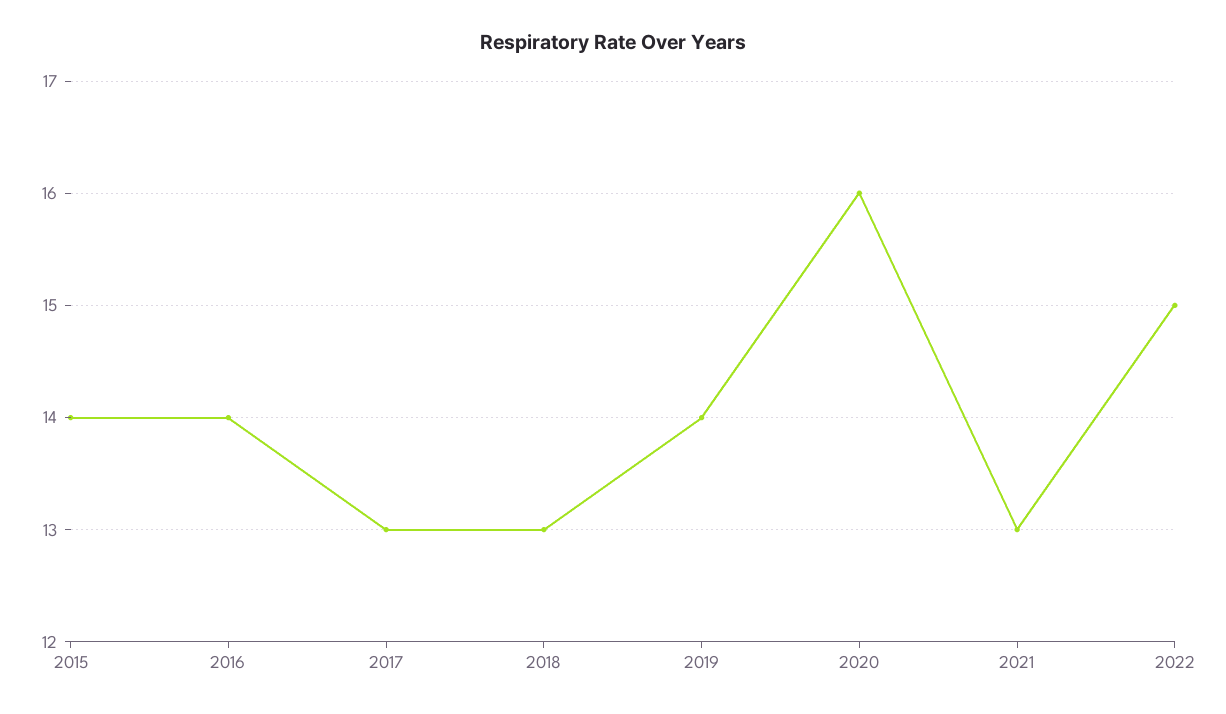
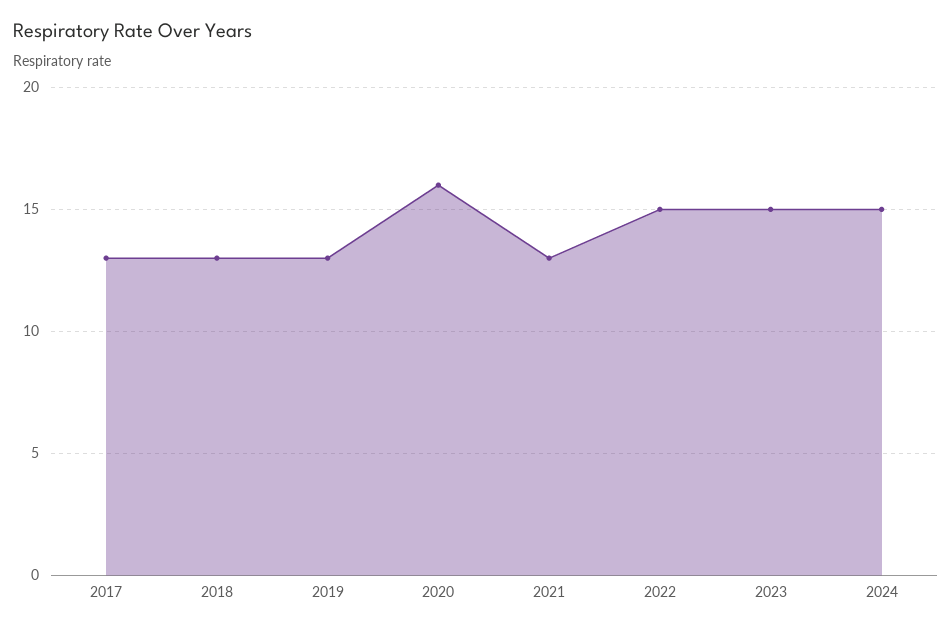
2015: 14 -> none
2016: 14 -> none
2019: 14 -> 13
2023: none -> 15
2024: none -> 15

